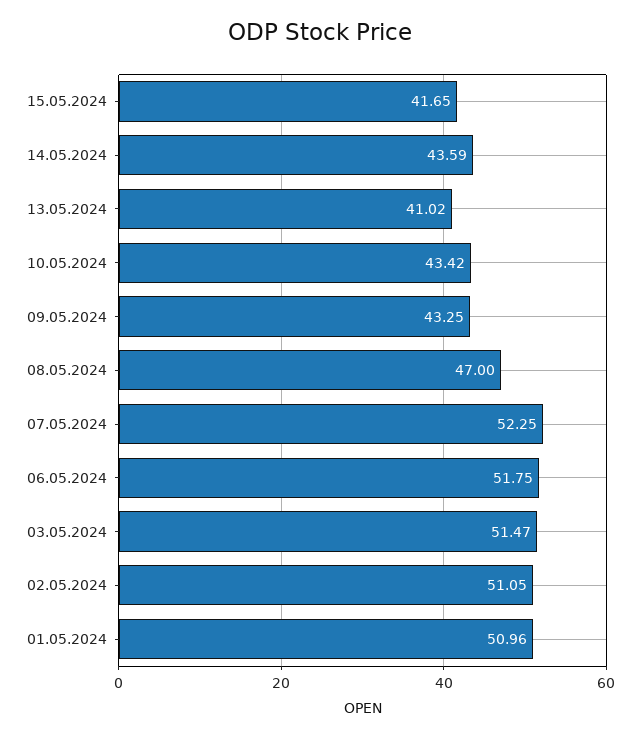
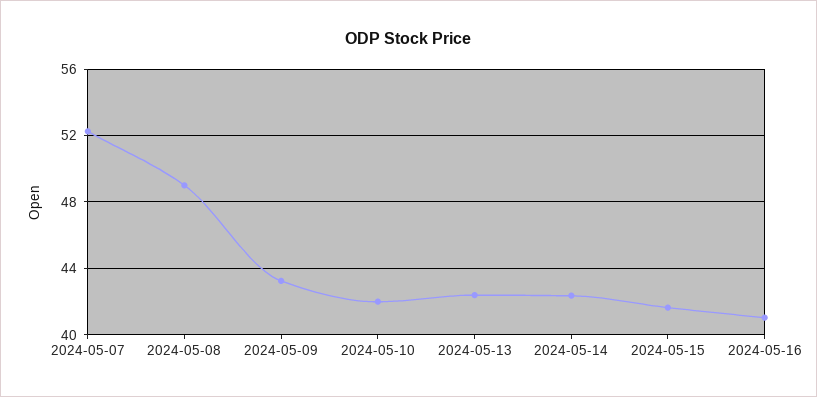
14.05.2024: 43.59 -> 42.5
13.05.2024: 41.02 -> 42.5
10.05.2024: 43.42 -> 42
08.05.2024: 47 -> 49
06.05.2024: 51.75 -> none
03.05.2024: 51.47 -> none
02.05.2024: 51.05 -> none
01.05.2024: 50.96 -> none
2024-05-16: none -> 41

